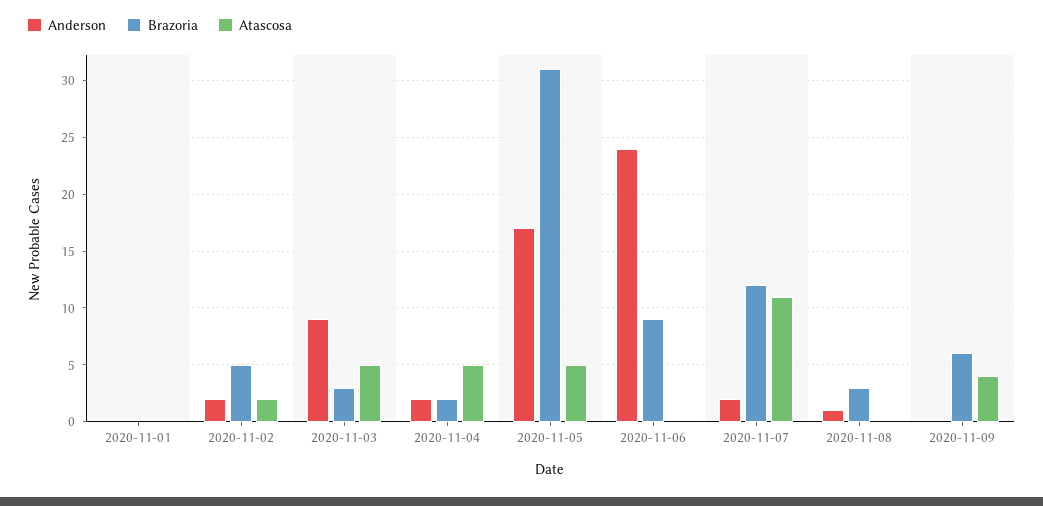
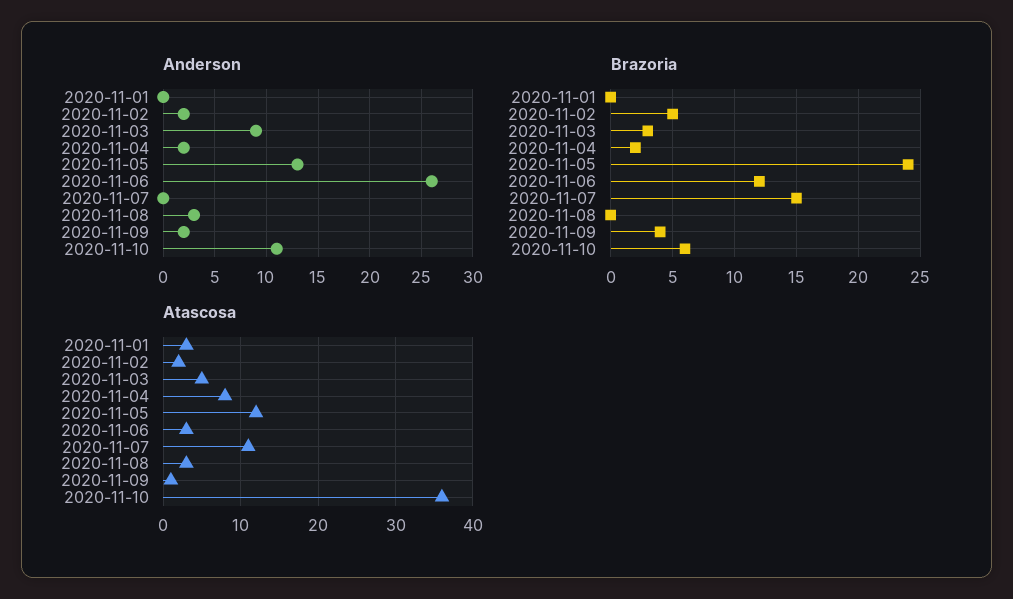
Atascosa, 2020-11-01: 0 -> 3
Atascosa, 2020-11-04: 5 -> 8
Anderson, 2020-11-05: 17 -> 13
Brazoria, 2020-11-05: 31 -> 24
Atascosa, 2020-11-05: 5 -> 12
Anderson, 2020-11-06: 24 -> 26
Brazoria, 2020-11-06: 9 -> 12
Atascosa, 2020-11-06: 0 -> 3
Anderson, 2020-11-07: 2 -> 0
Brazoria, 2020-11-07: 12 -> 15
Anderson, 2020-11-08: 1 -> 3
Brazoria, 2020-11-08: 3 -> 0
Atascosa, 2020-11-08: 0 -> 3
Anderson, 2020-11-09: 0 -> 2
Brazoria, 2020-11-09: 6 -> 4
Atascosa, 2020-11-09: 4 -> 1
Anderson, 2020-11-10: none -> 11
Brazoria, 2020-11-10: none -> 6
Atascosa, 2020-11-10: none -> 36

